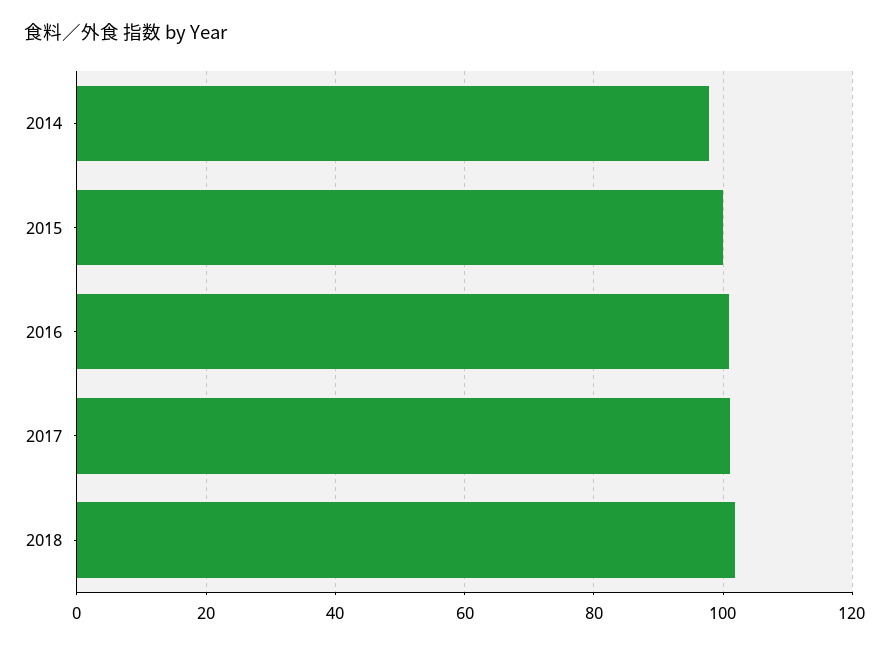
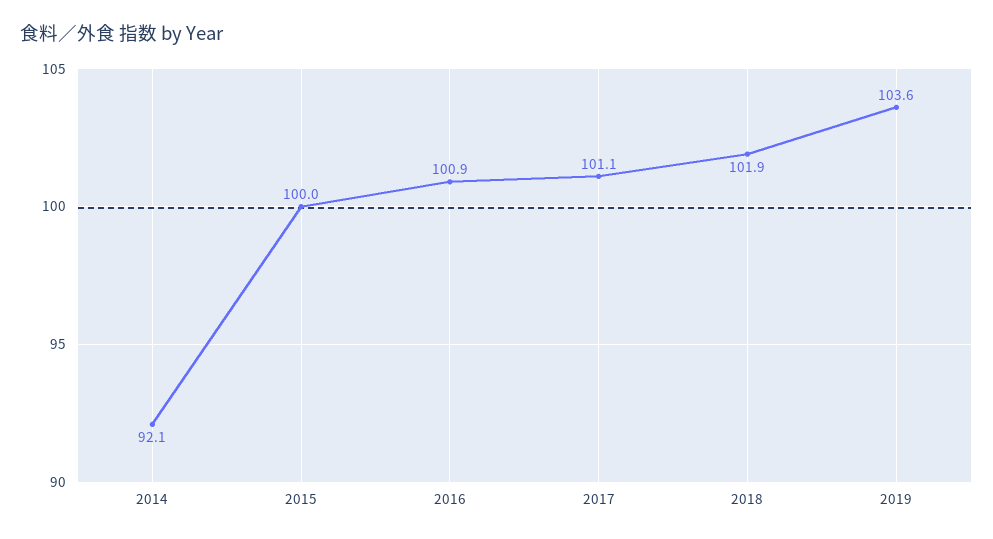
2014: 98 -> 92.1
2019: none -> 103.6

